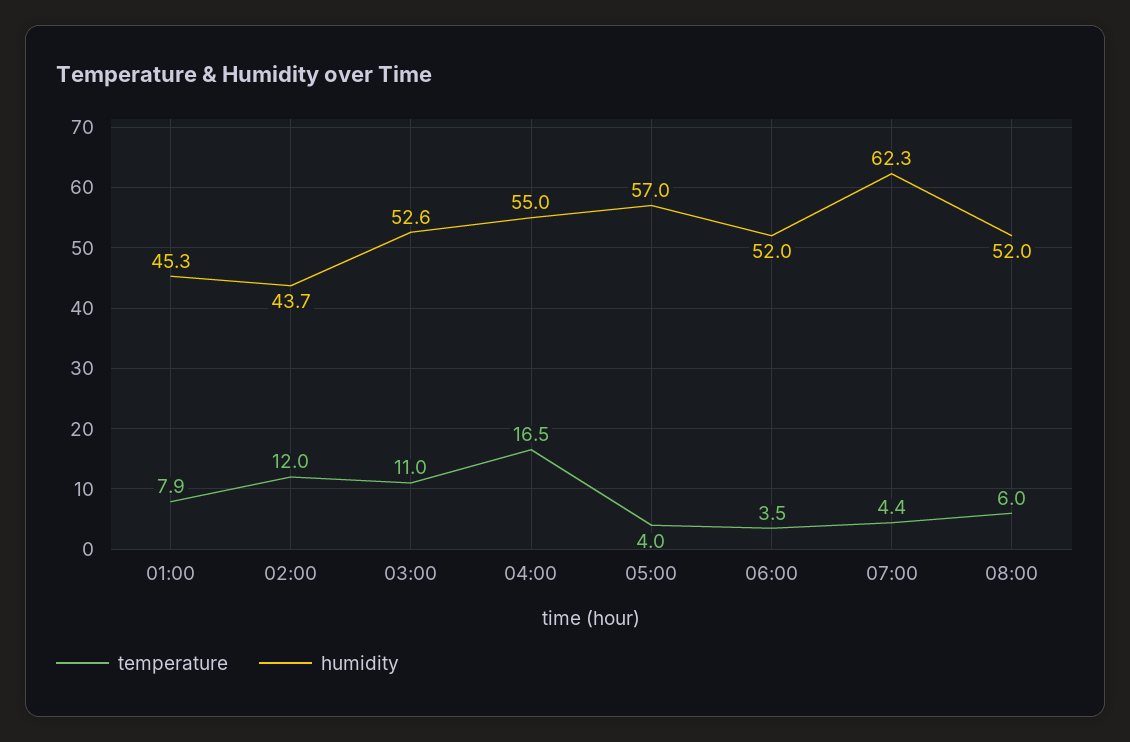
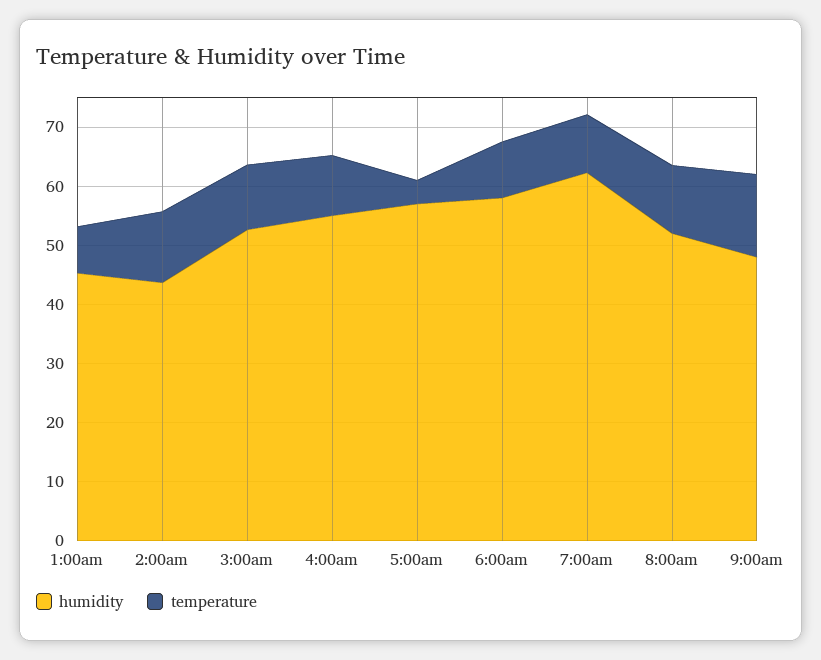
temperature, 04:00: 16.5 -> 10
temperature, 06:00: 3.5 -> 10
humidity, 06:00: 52 -> 58
temperature, 07:00: 4.4 -> 10
temperature, 08:00: 6 -> 12
humidity, 9:00am: none -> 48
temperature, 9:00am: none -> 14

